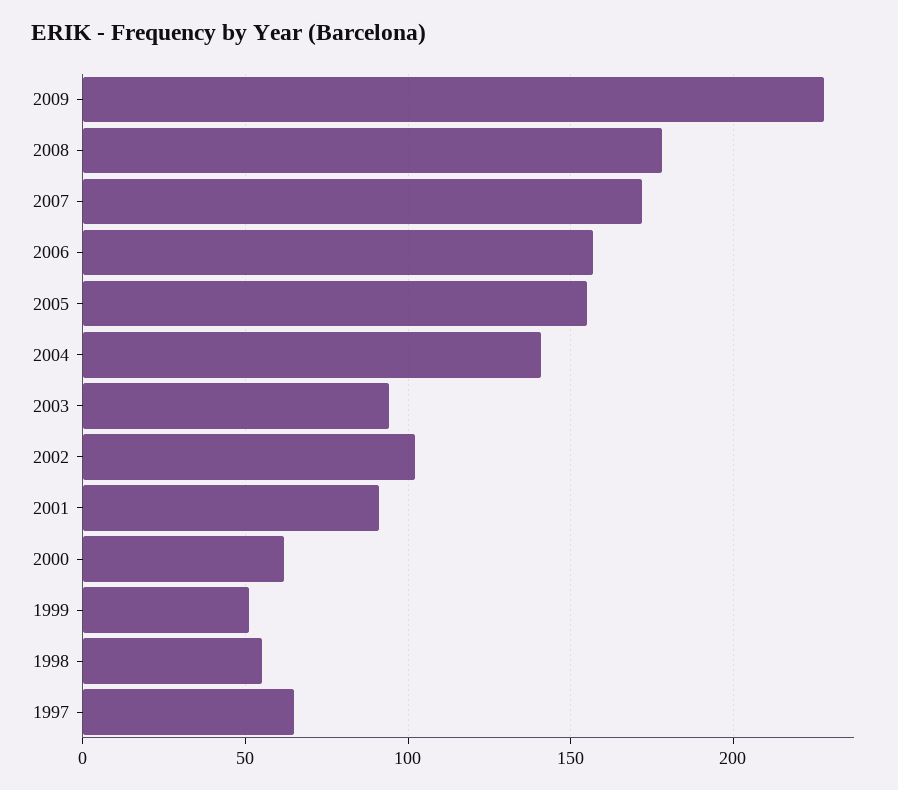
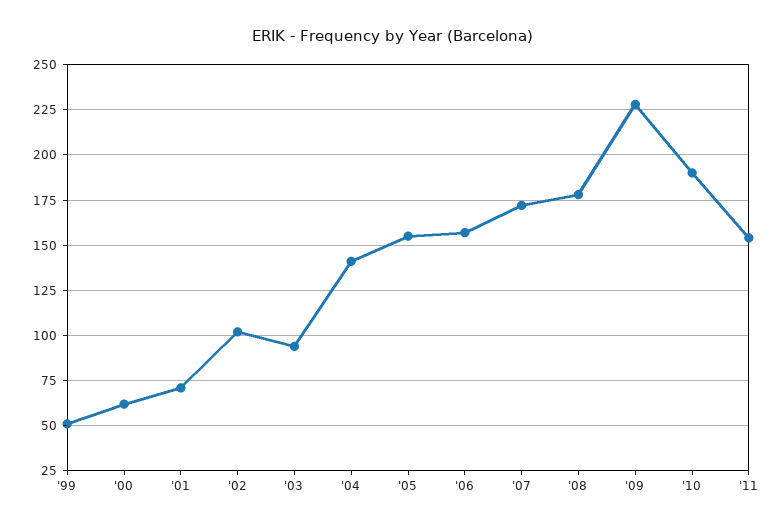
2001: 90 -> 70
1998: 55 -> none
1997: 65 -> none
'10: none -> 190
'11: none -> 155

